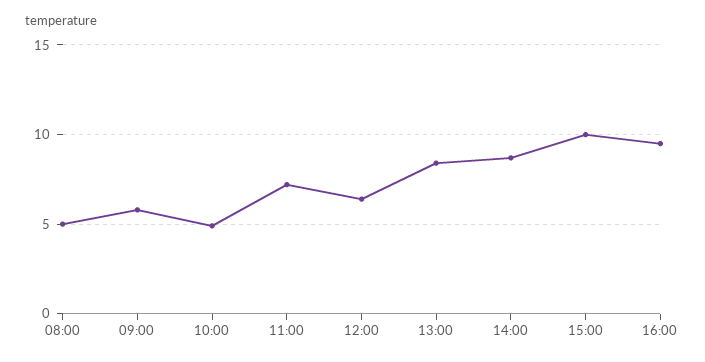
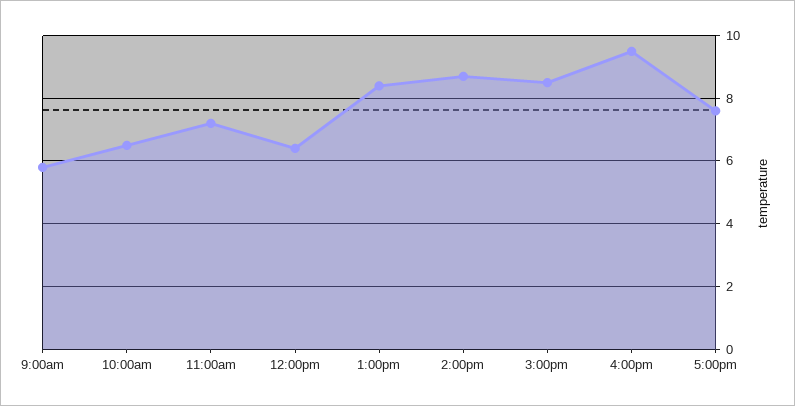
08:00: 5 -> none
10:00: 5 -> 6.5
15:00: 10 -> 8.5
5:00pm: none -> 7.5

